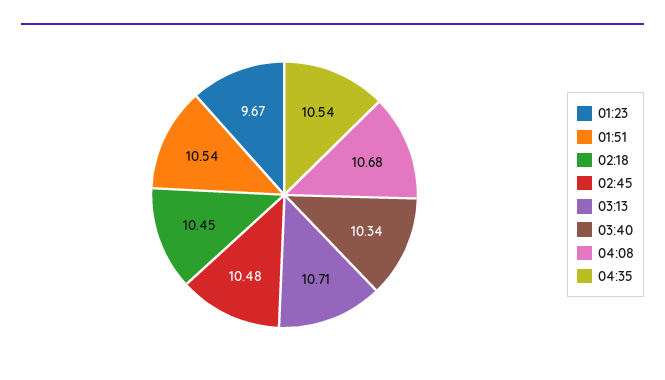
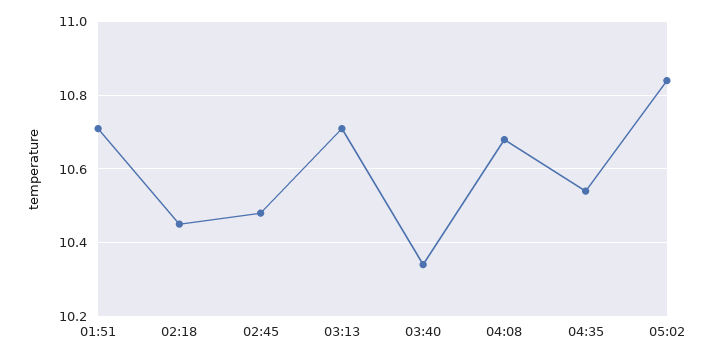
01:23: 9.67 -> none
01:51: 10.54 -> 10.7
05:02: none -> 10.85

